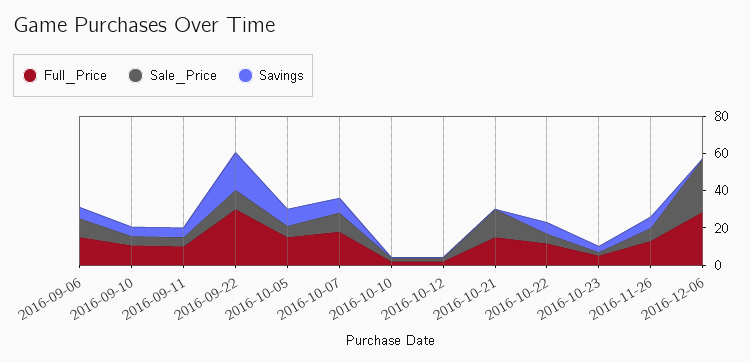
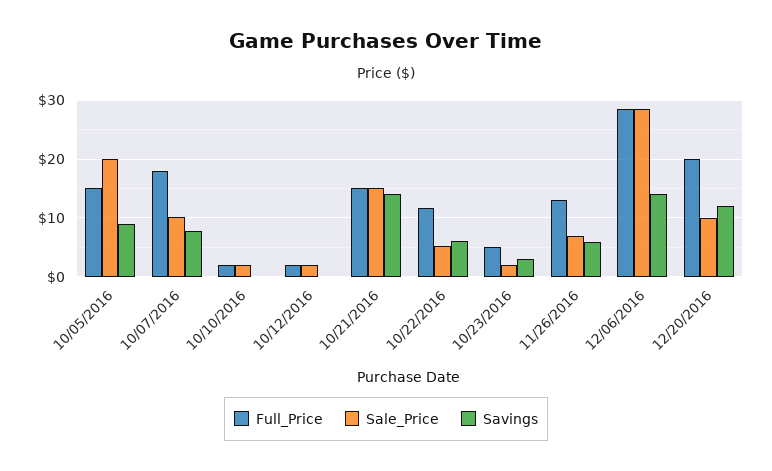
Full_Price, 2016-09-06: 15 -> none
Sale_Price, 2016-09-06: 10 -> none
Savings, 2016-09-06: 5 -> none
Full_Price, 2016-09-10: 10 -> none
Sale_Price, 2016-09-10: 5 -> none
Savings, 2016-09-10: 5 -> none
Full_Price, 2016-09-11: 10 -> none
Sale_Price, 2016-09-11: 5 -> none
Savings, 2016-09-11: 5 -> none
Full_Price, 2016-09-22: 30 -> none
Sale_Price, 2016-09-22: 10 -> none
Savings, 2016-09-22: 20 -> none
Sale_Price, 2016-10-05: 5 -> 20
Savings, 2016-10-21: 0 -> 14
Savings, 2016-12-06: 0 -> 14
Full_Price, 12/20/2016: none -> 20
Sale_Price, 12/20/2016: none -> 10
Savings, 12/20/2016: none -> 12

